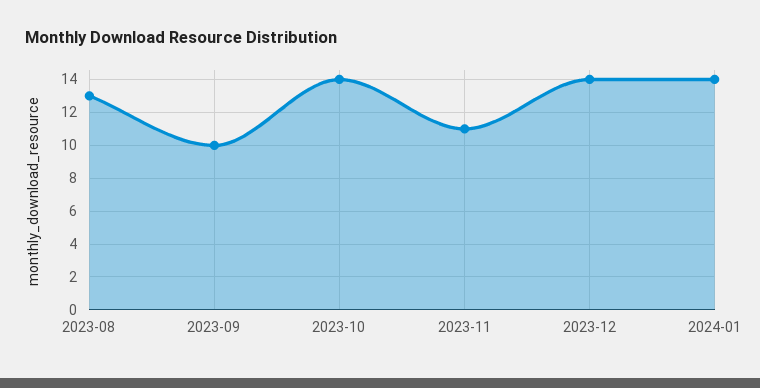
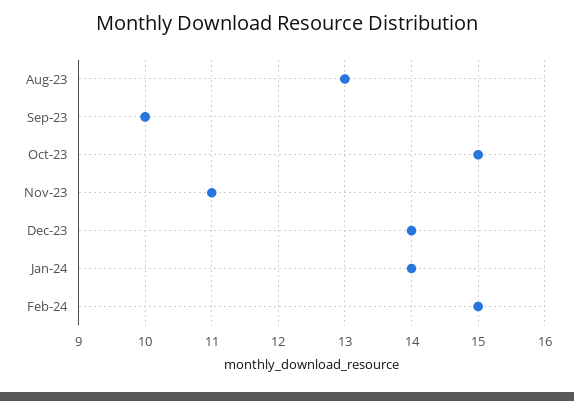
2023-10: 14 -> 15
Feb-24: none -> 15

